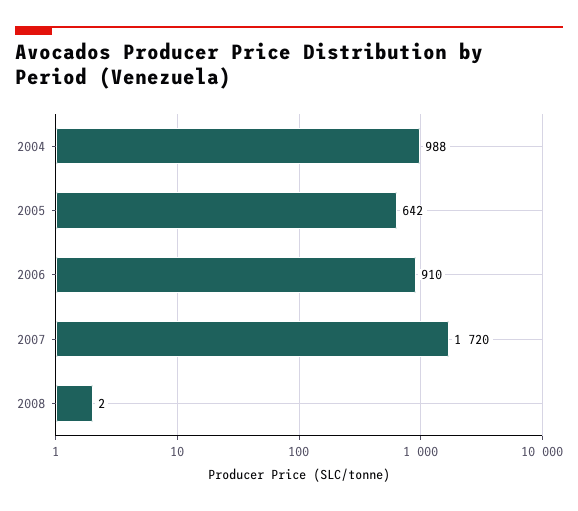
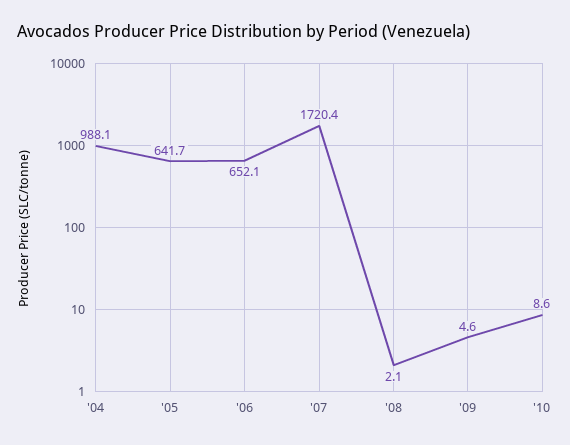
2006: 910 -> 652.1
'09: none -> 4.6
'10: none -> 8.6

